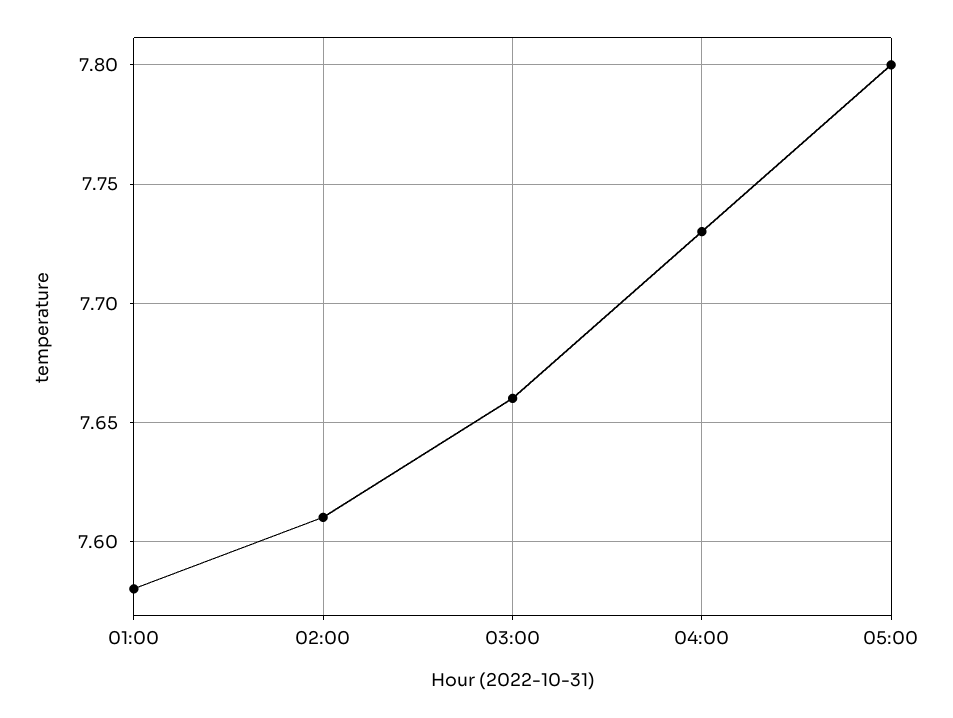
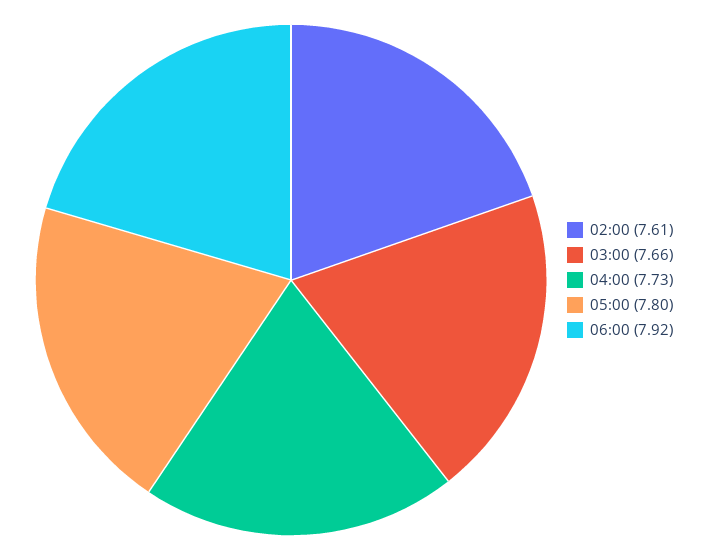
01:00: 7.58 -> none
06:00: none -> 7.92

